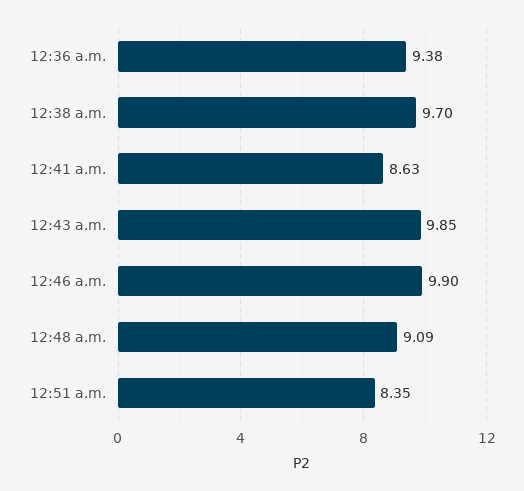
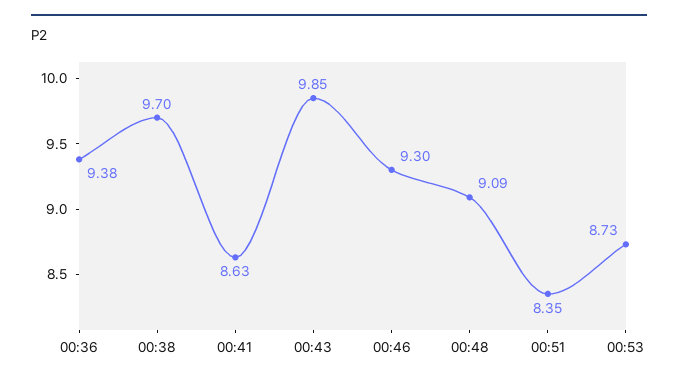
12:46 a.m.: 9.9 -> 9.3
00:53: none -> 8.73

